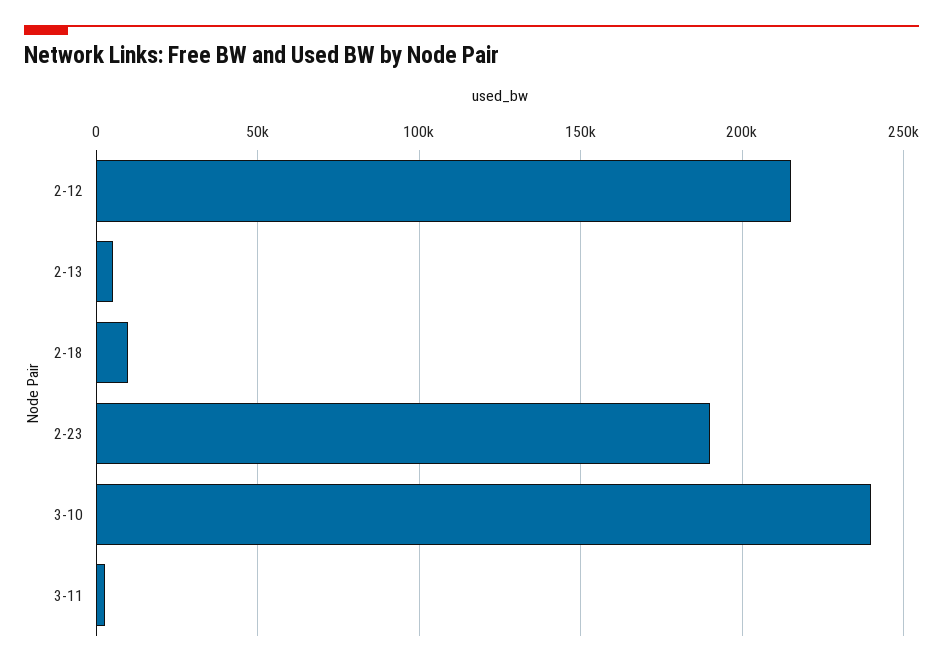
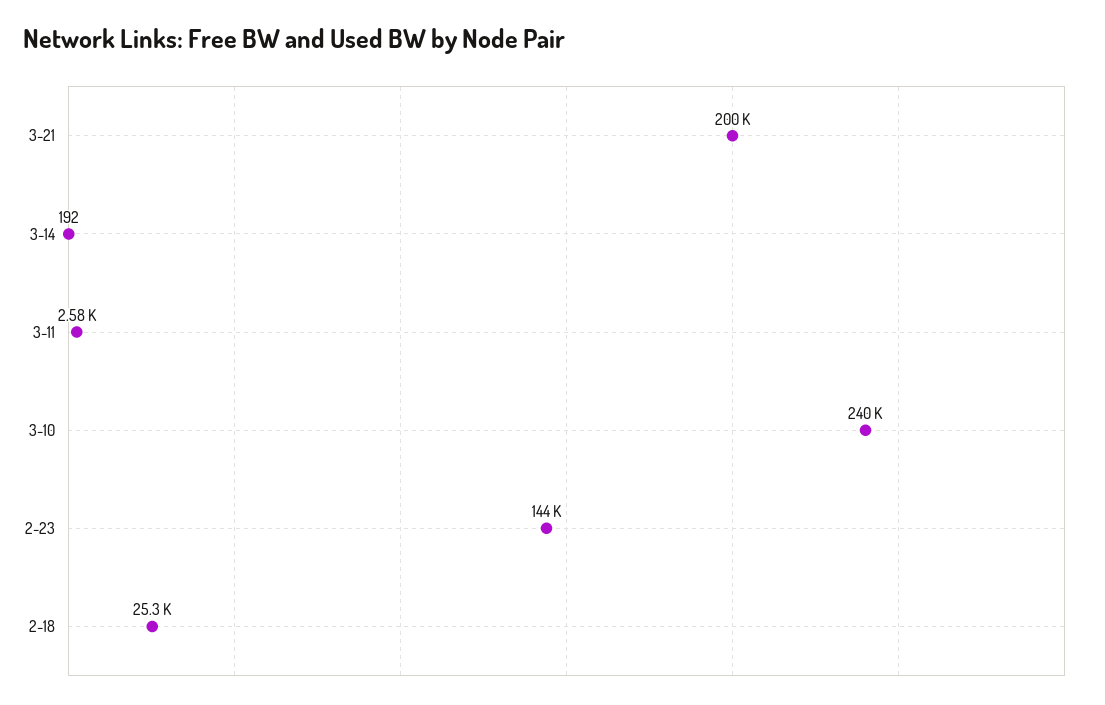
2-12: 215000 -> none
2-13: 5000 -> none
2-18: 10000 -> 25300
2-23: 190000 -> 144000
3-21: none -> 200000
3-14: none -> 192

